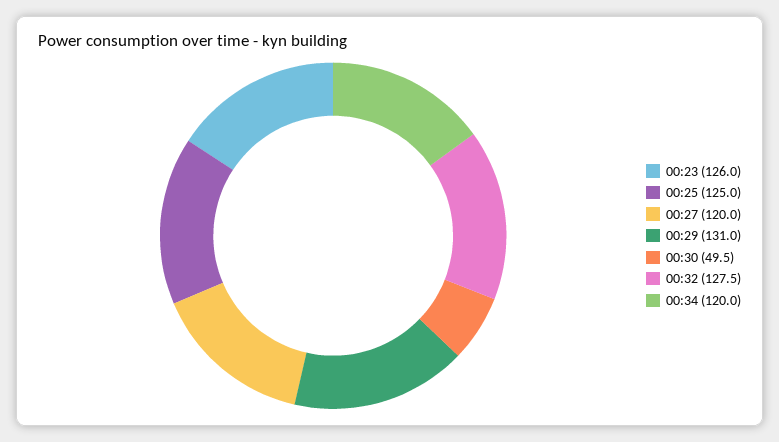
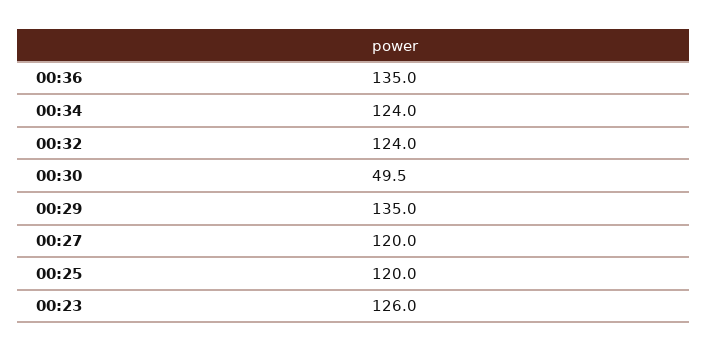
00:25: 125 -> 120
00:29: 131 -> 135
00:32: 127.5 -> 124
00:34: 120 -> 124
00:36: none -> 135

